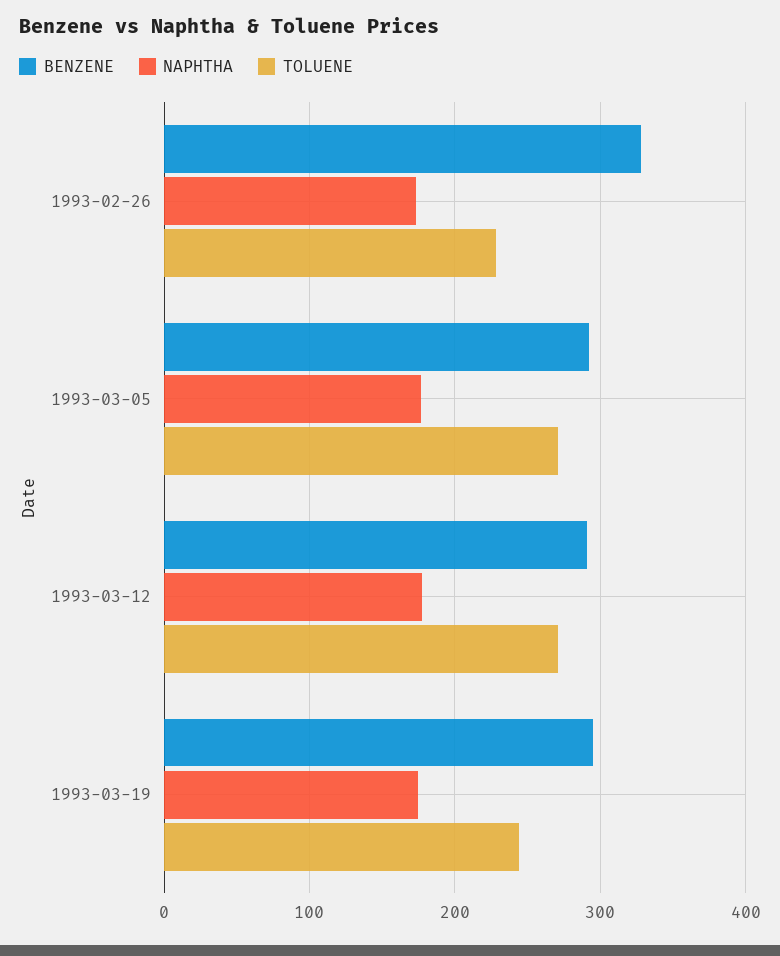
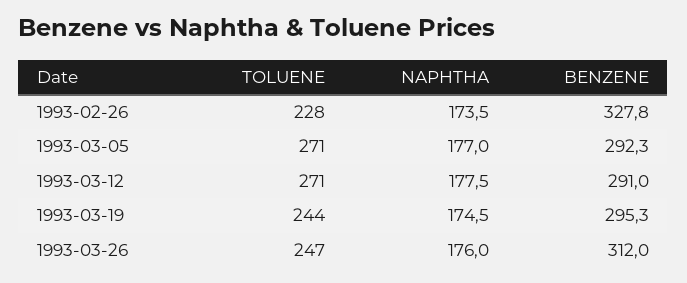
TOLUENE, 1993-03-26: none -> 247
NAPHTHA, 1993-03-26: none -> 176
BENZENE, 1993-03-26: none -> 312

